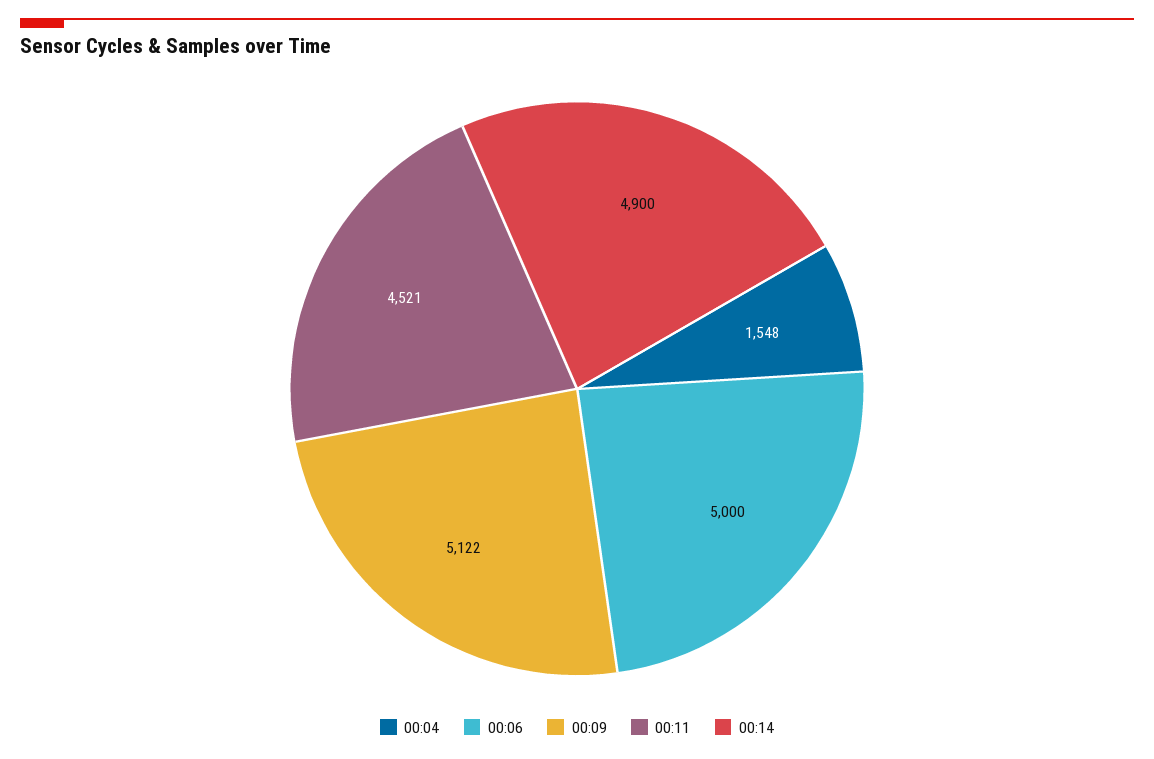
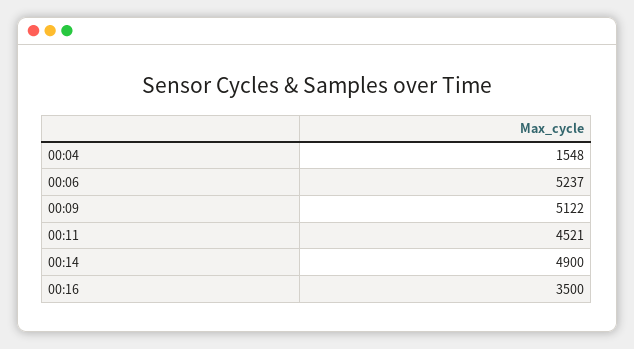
00:06: 5000 -> 5237
00:16: none -> 3500

